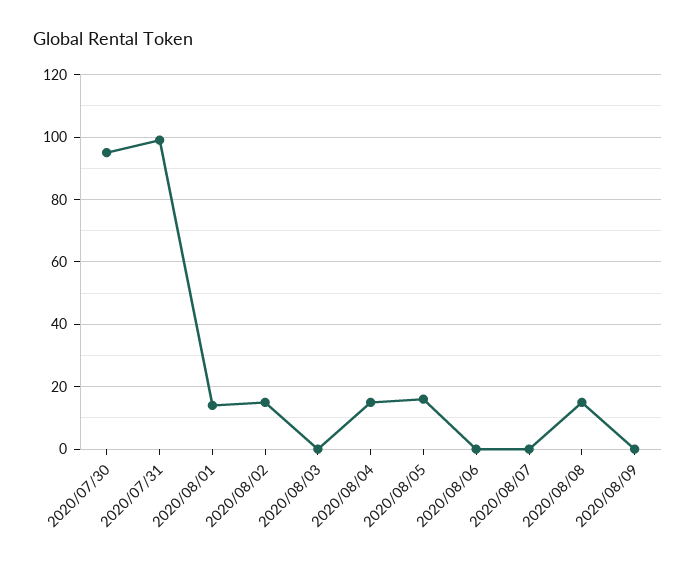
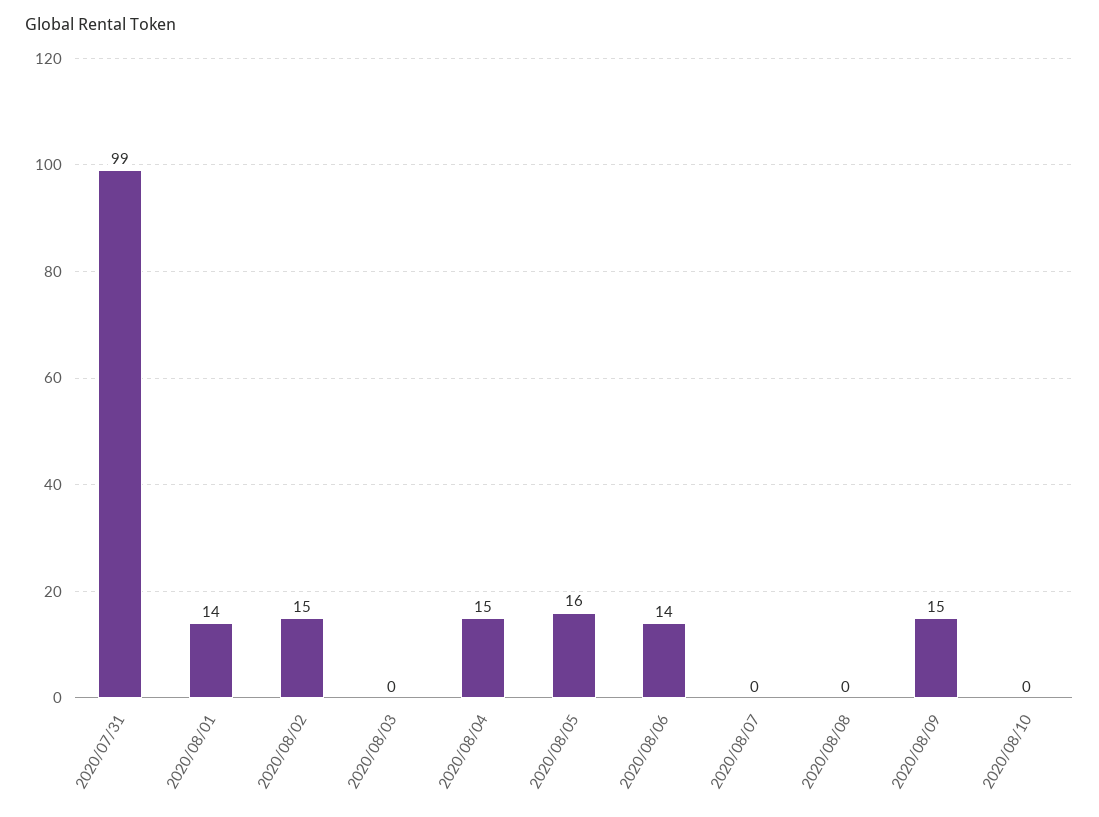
2020/07/30: 95 -> none
2020/08/06: 0 -> 14
2020/08/08: 15 -> 0
2020/08/09: 0 -> 15
2020/08/10: none -> 0

